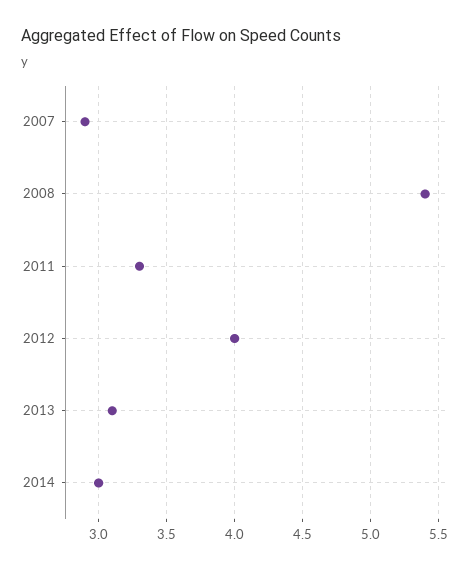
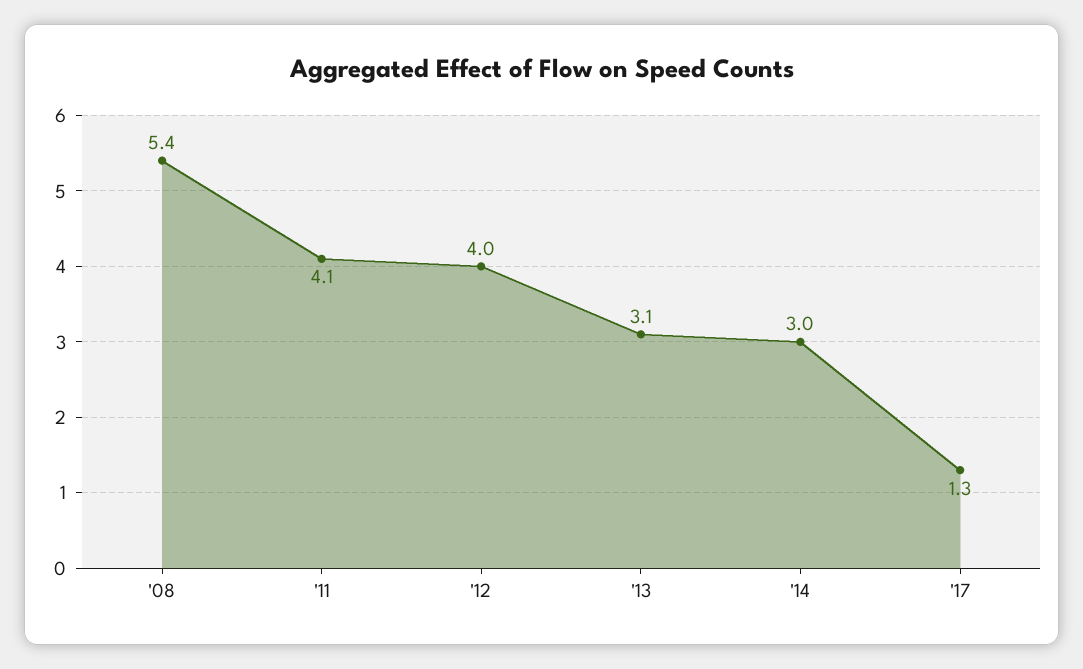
2007: 2.9 -> none
2011: 3.3 -> 4.1
'17: none -> 1.3

